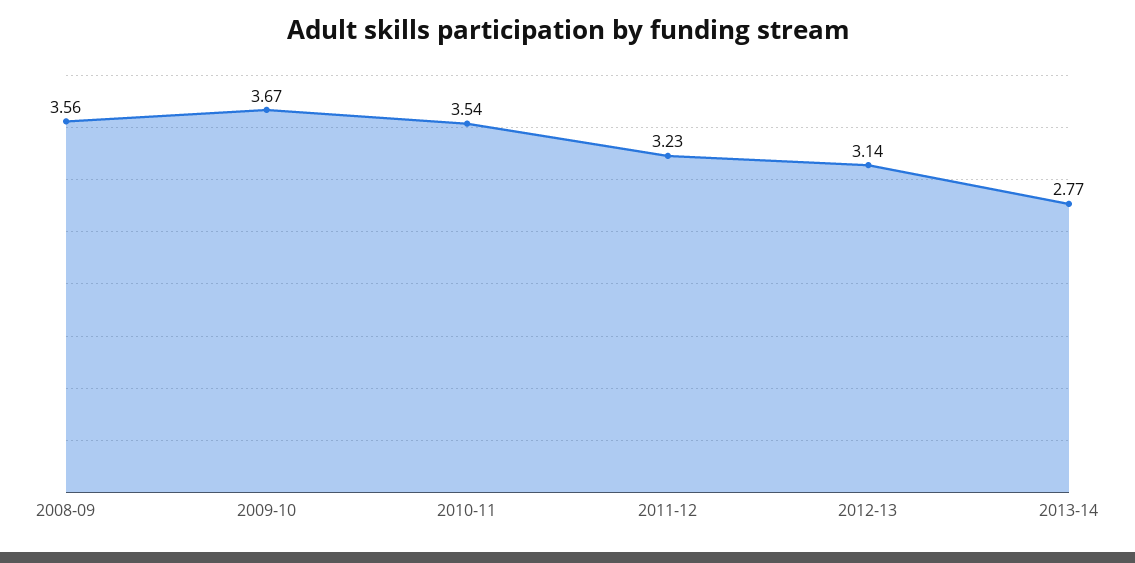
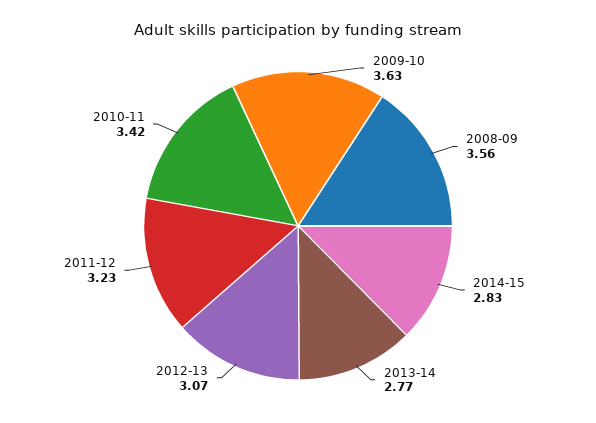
2009-10: 3.67 -> 3.63
2010-11: 3.54 -> 3.42
2012-13: 3.14 -> 3.07
2014-15: none -> 2.83

